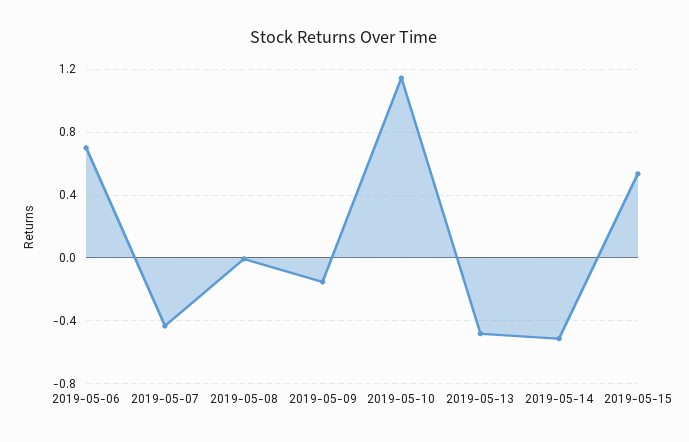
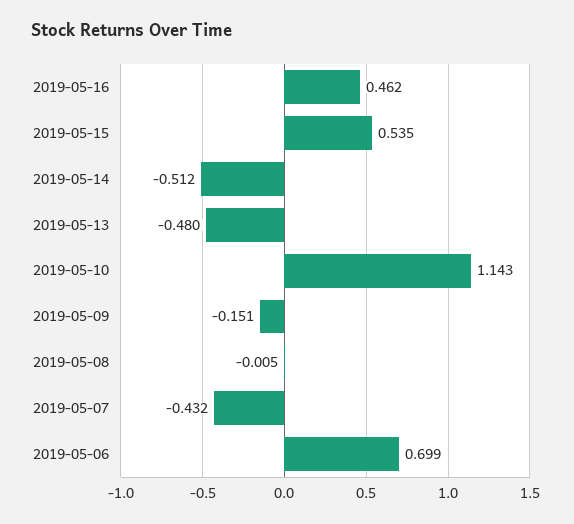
2019-05-16: none -> 0.462

